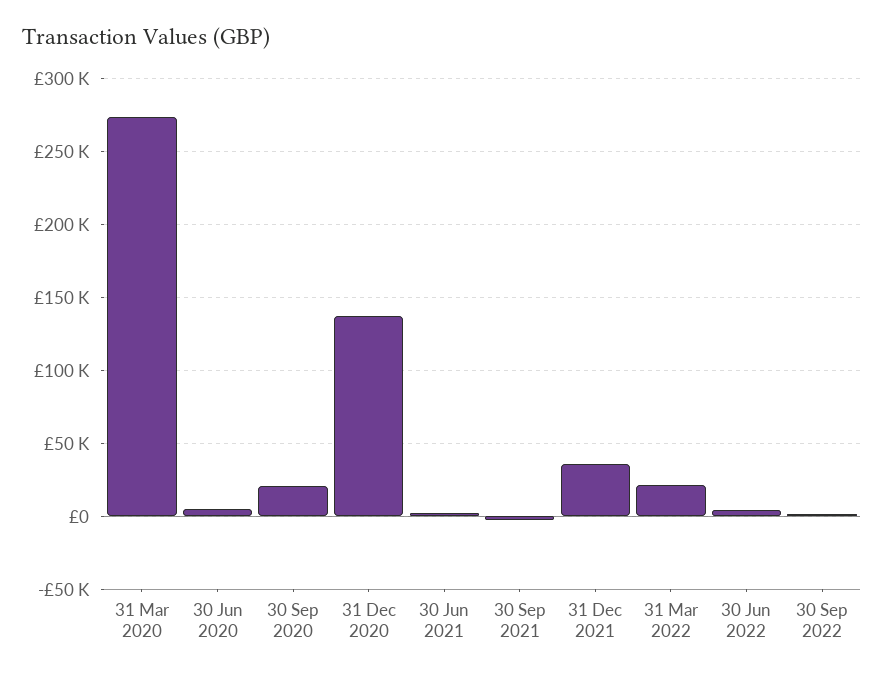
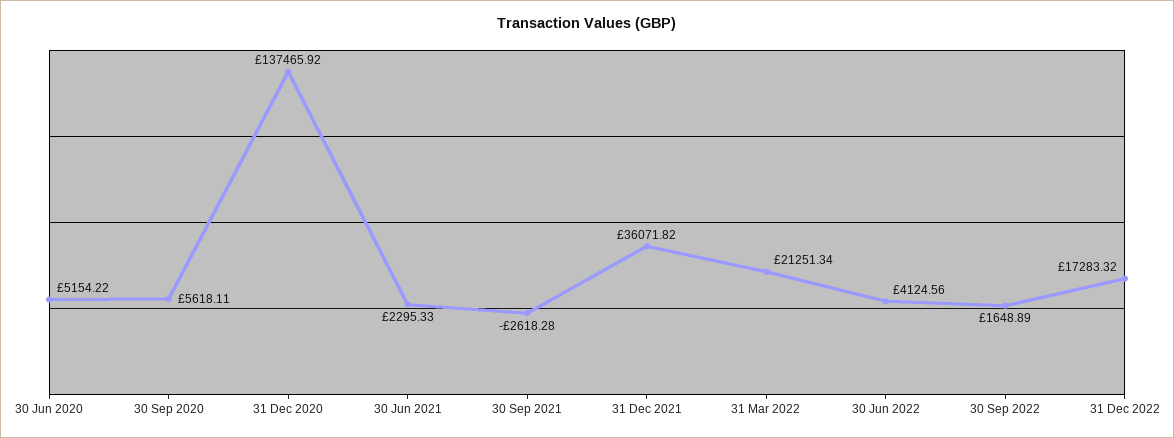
31 Mar 2020: 275000 -> none
30 Sep 2020: 20000 -> 5618.11
31 Dec 2022: none -> 17283.32

